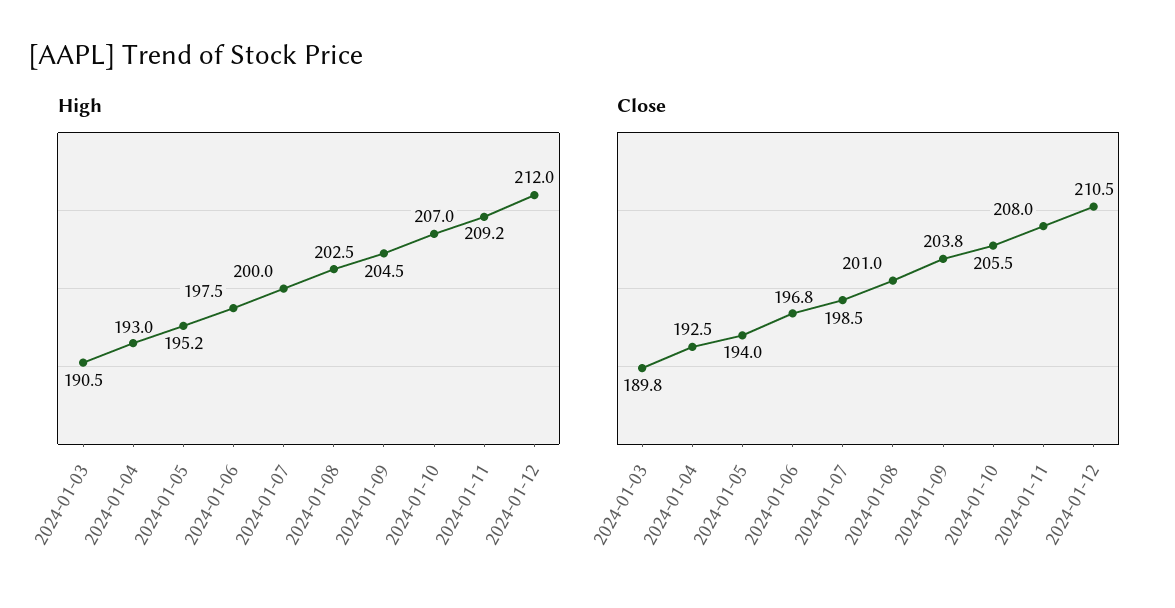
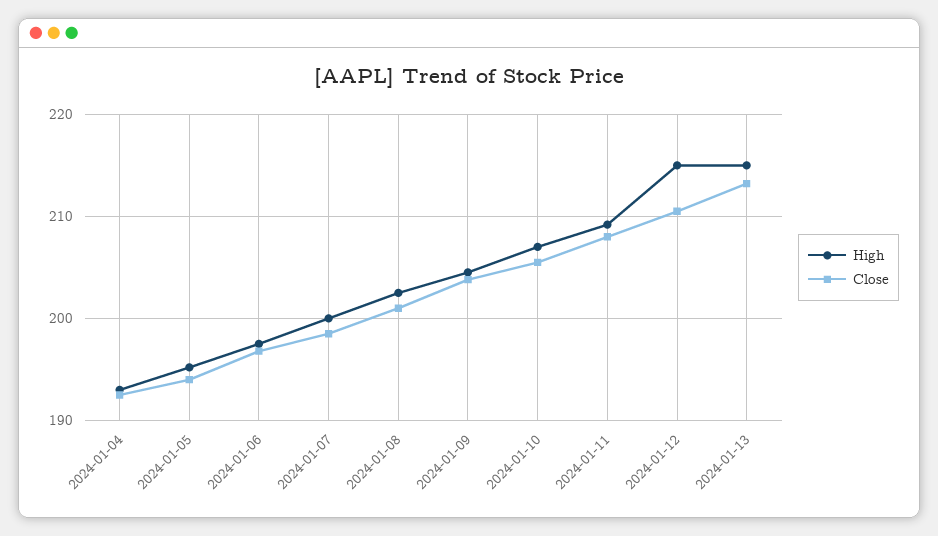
High, 2024-01-03: 190.5 -> none
High, 2024-01-12: 212 -> 215
Close, 2024-01-03: 189.8 -> none
High, 2024-01-13: none -> 215
Close, 2024-01-13: none -> 213

